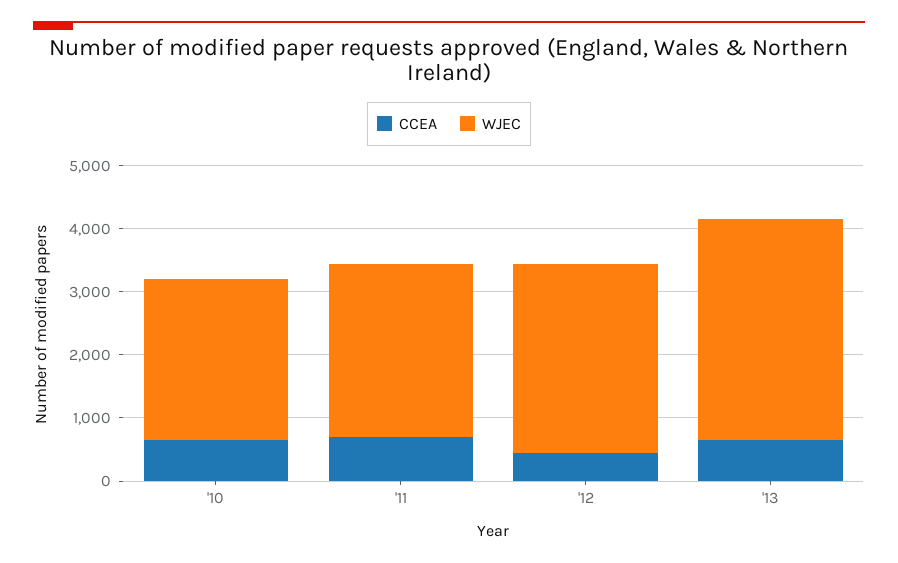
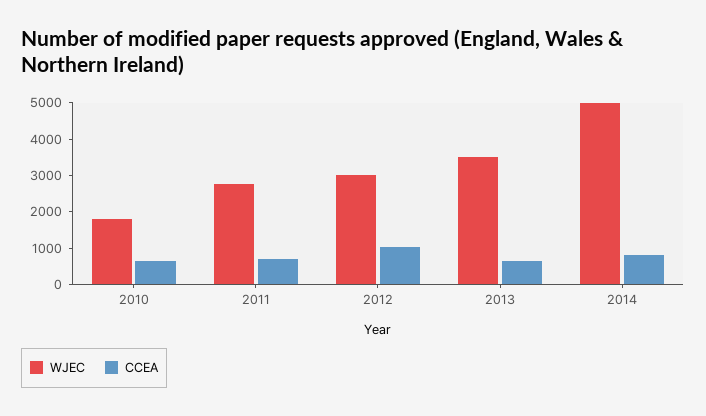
WJEC, '10: 2600 -> 1750
CCEA, '12: 400 -> 1000
WJEC, 2014: none -> 5000
CCEA, 2014: none -> 750

